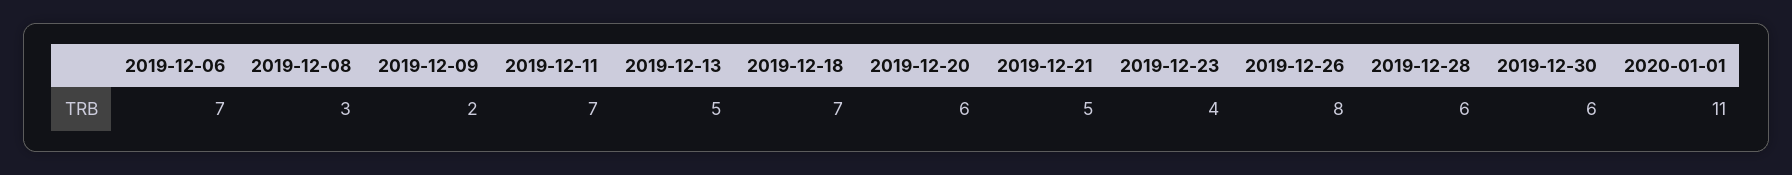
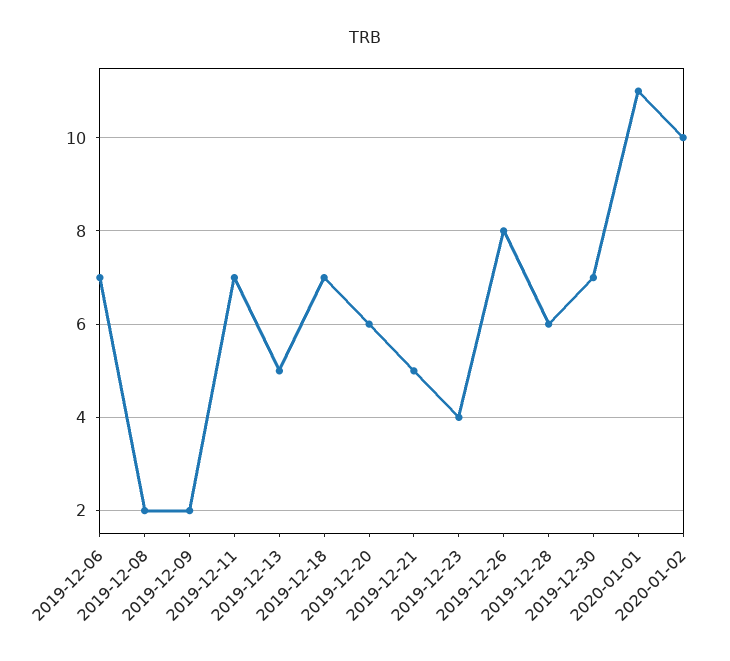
2019-12-08: 3 -> 2
2019-12-30: 6 -> 7
2020-01-02: none -> 10

